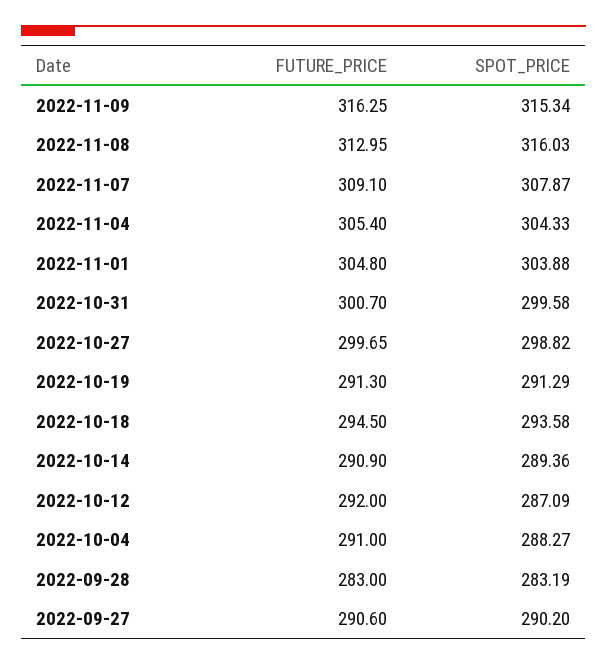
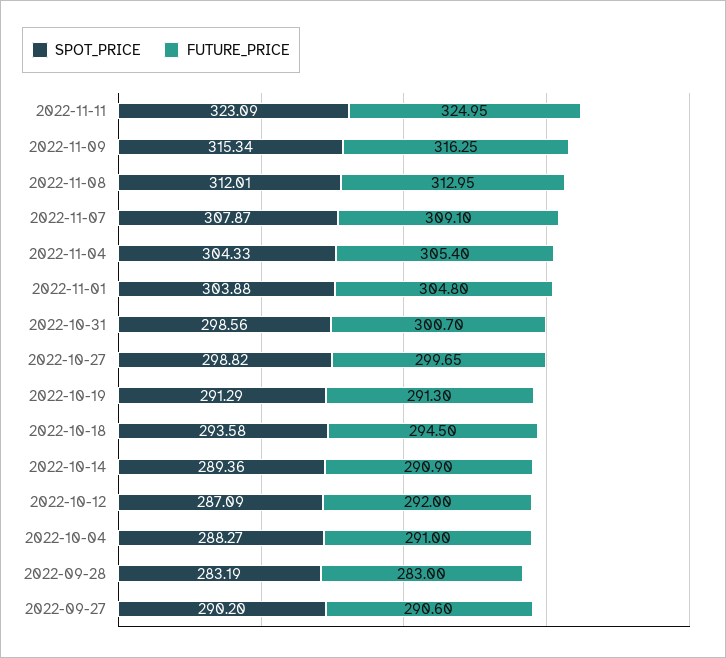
SPOT_PRICE, 2022-11-08: 316.03 -> 312.01
SPOT_PRICE, 2022-10-31: 299.58 -> 298.56
SPOT_PRICE, 2022-11-11: none -> 323.09
FUTURE_PRICE, 2022-11-11: none -> 324.95

